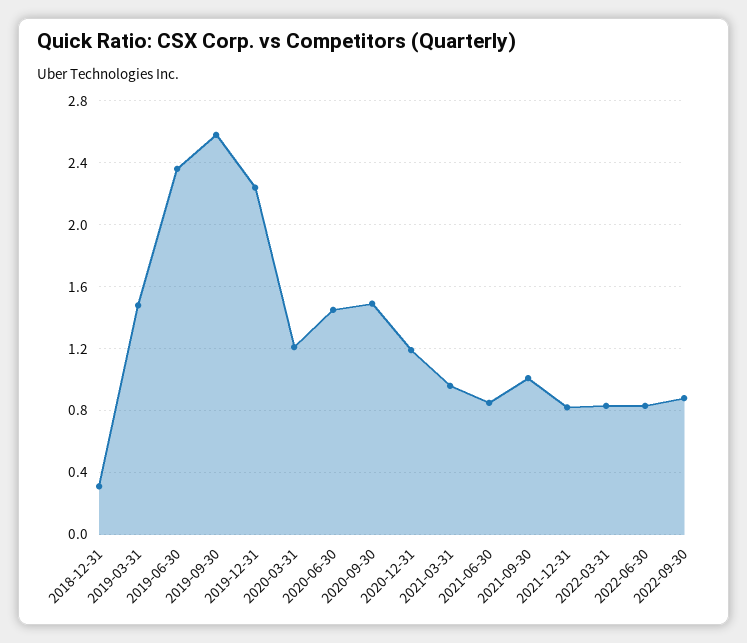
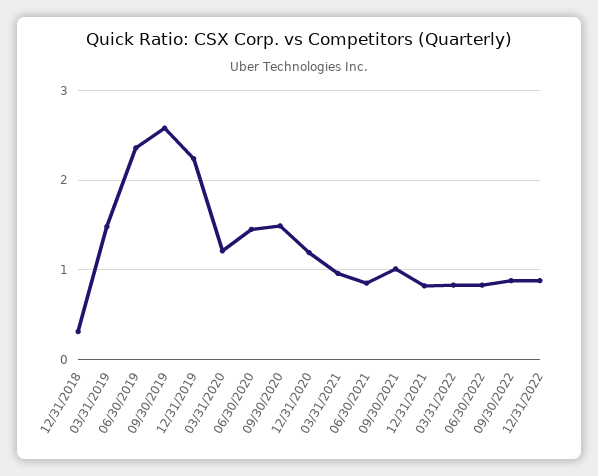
12/31/2022: none -> 0.9

